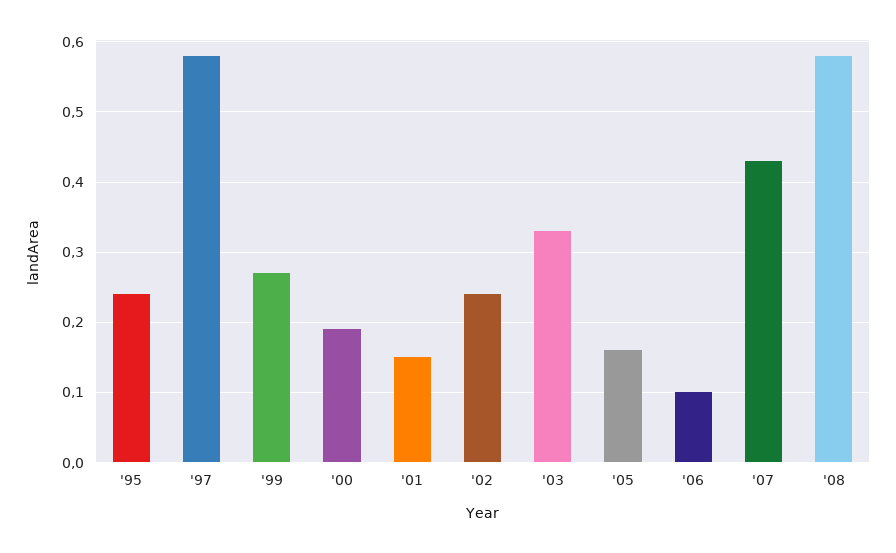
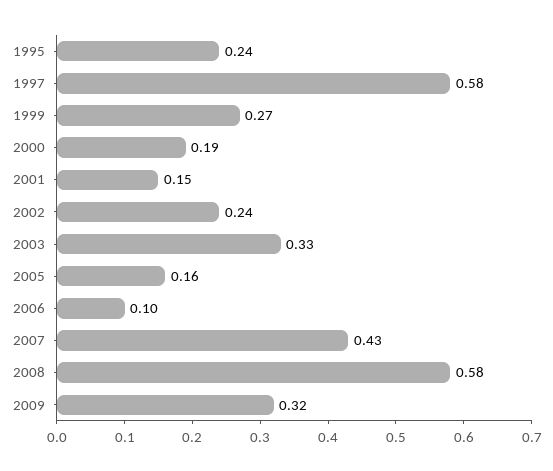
2009: none -> 0.32

